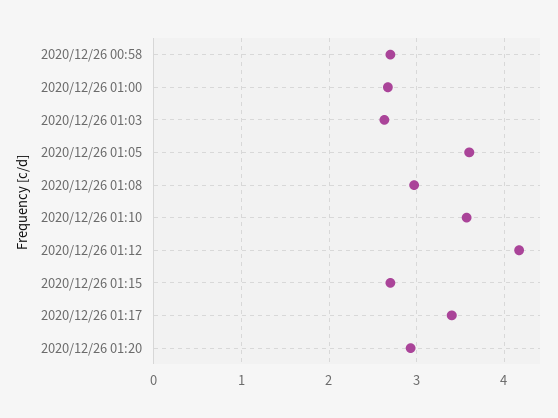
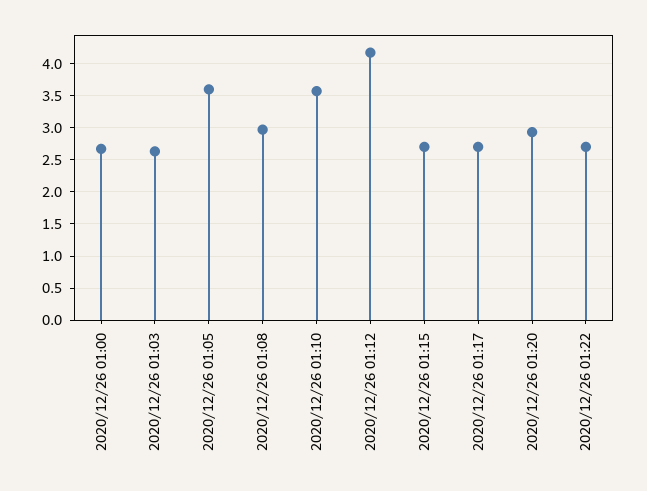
2020/12/26 00:58: 2.7 -> none
2020/12/26 01:17: 3.4 -> 2.7
2020/12/26 01:22: none -> 2.7

